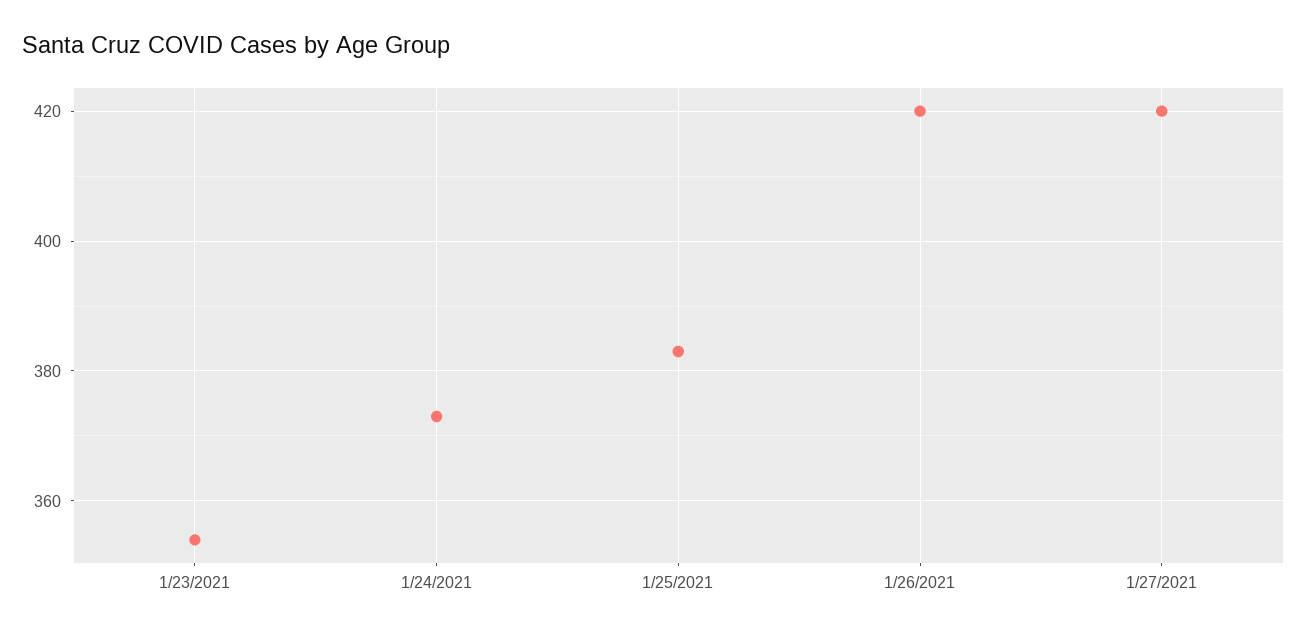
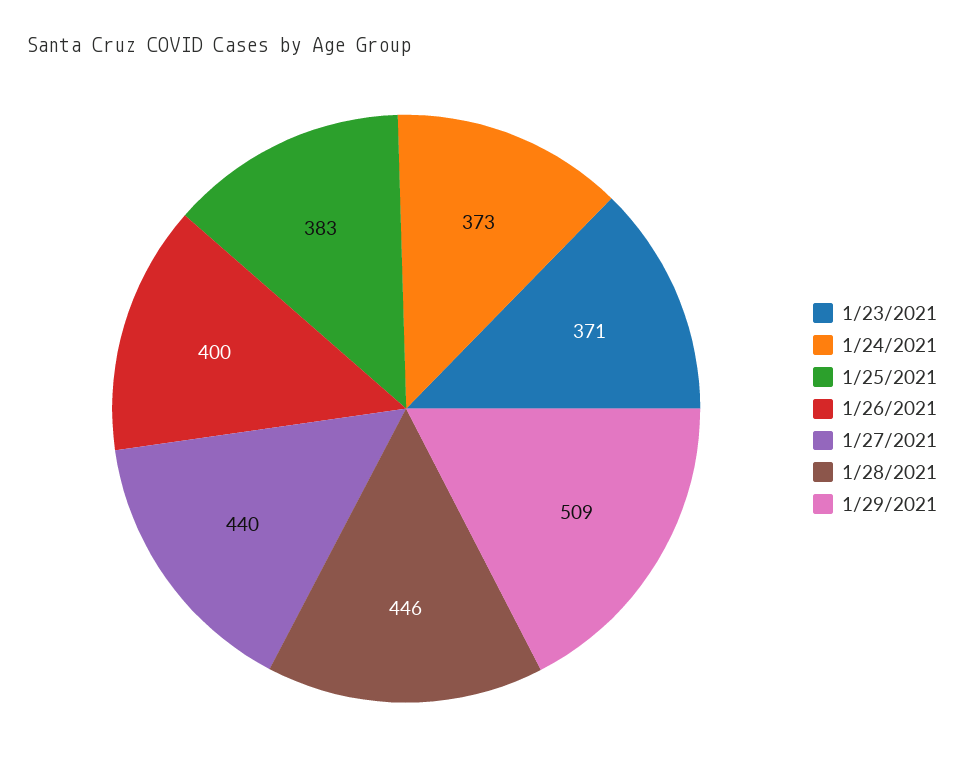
1/23/2021: 355 -> 371
1/26/2021: 420 -> 400
1/27/2021: 420 -> 440
1/28/2021: none -> 446
1/29/2021: none -> 509

